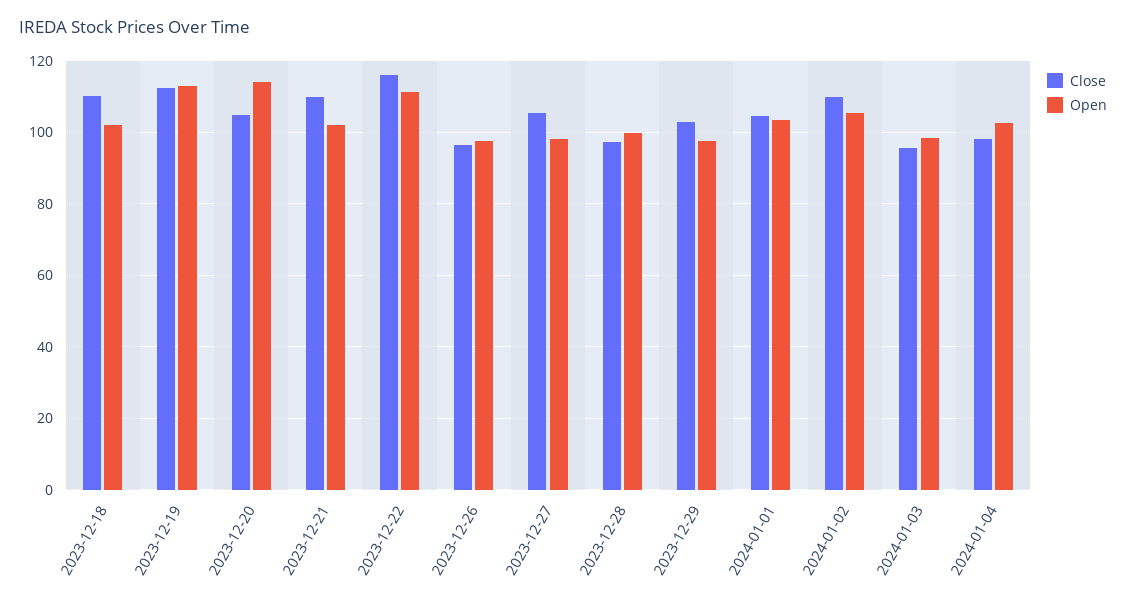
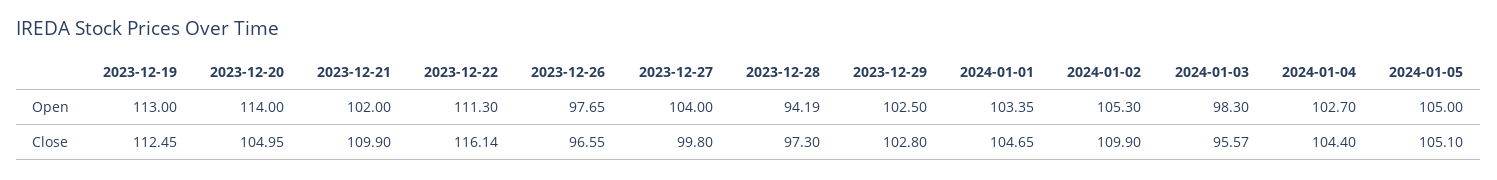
Close, 2023-12-18: 110 -> none
Open, 2023-12-18: 102 -> none
Close, 2023-12-27: 106 -> 99.8
Open, 2023-12-27: 98 -> 104
Open, 2023-12-28: 100 -> 94.19
Open, 2023-12-29: 98 -> 102.5
Close, 2024-01-04: 98 -> 104.4
Open, 2024-01-05: none -> 105
Close, 2024-01-05: none -> 105.1

